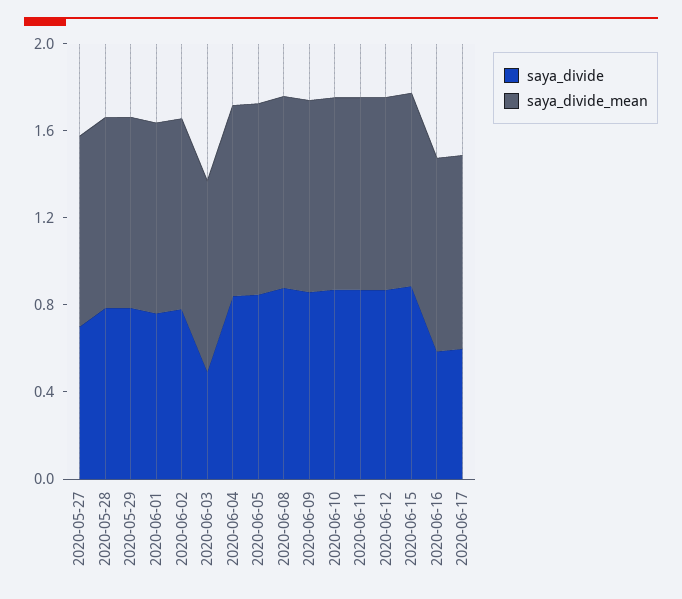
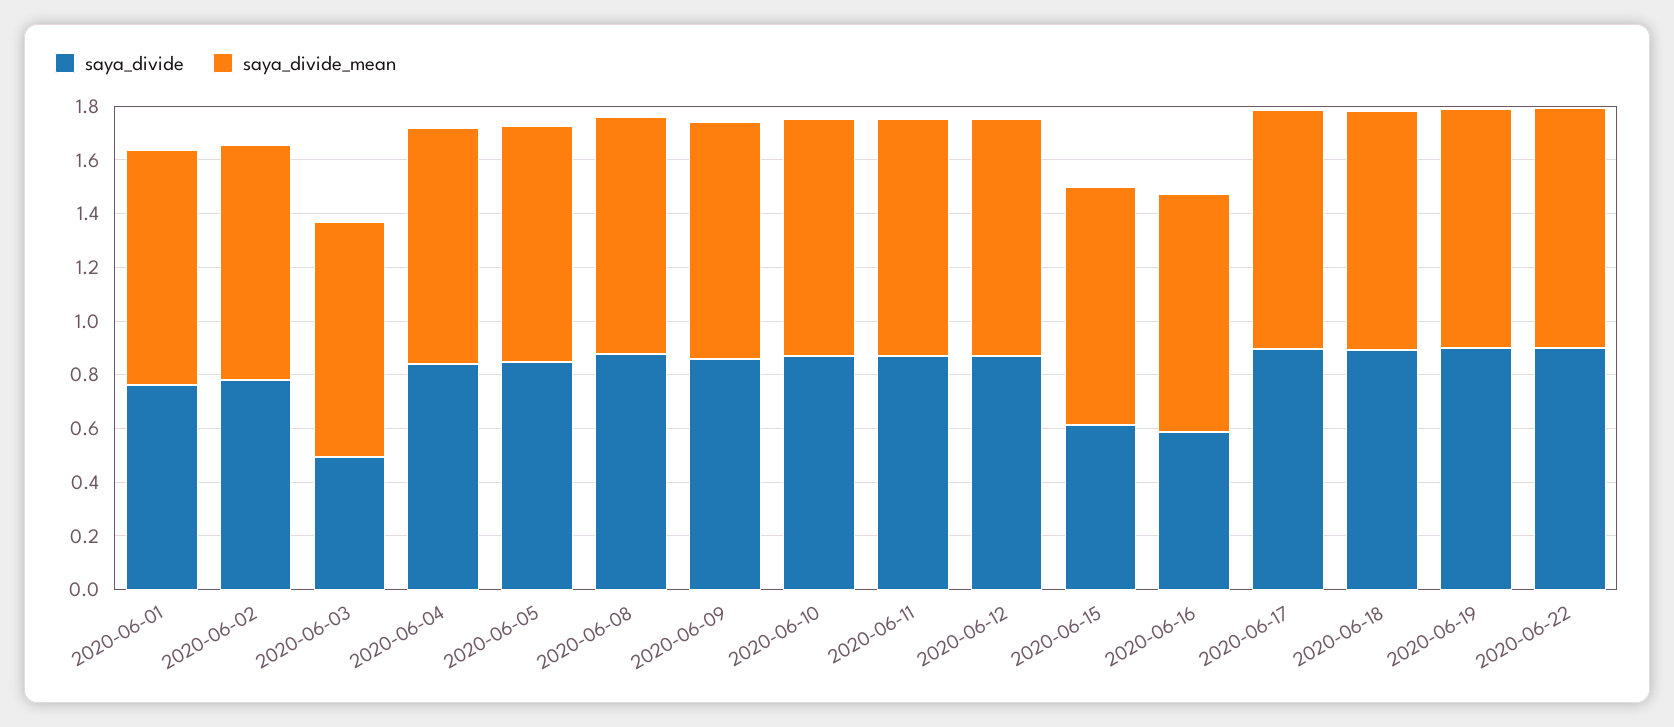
saya_divide, 2020-05-27: 0.7 -> none
saya_divide_mean, 2020-05-27: 0.9 -> none
saya_divide, 2020-05-28: 0.8 -> none
saya_divide_mean, 2020-05-28: 0.9 -> none
saya_divide, 2020-05-29: 0.8 -> none
saya_divide_mean, 2020-05-29: 0.9 -> none
saya_divide, 2020-06-15: 0.9 -> 0.6
saya_divide, 2020-06-17: 0.6 -> 0.9
saya_divide, 2020-06-18: none -> 0.9
saya_divide_mean, 2020-06-18: none -> 0.9
saya_divide, 2020-06-19: none -> 0.9
saya_divide_mean, 2020-06-19: none -> 0.9
saya_divide, 2020-06-22: none -> 0.9
saya_divide_mean, 2020-06-22: none -> 0.9

